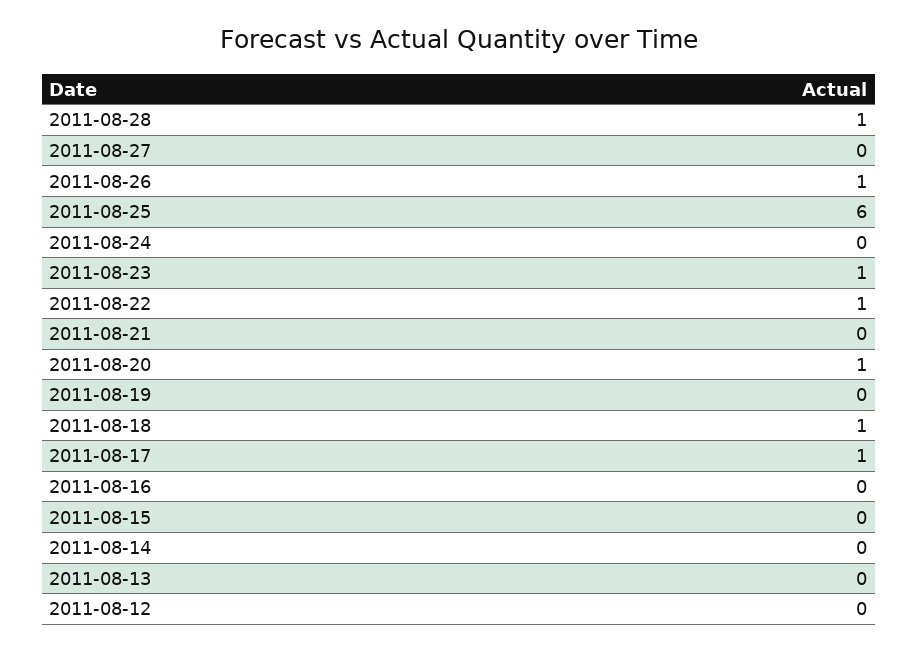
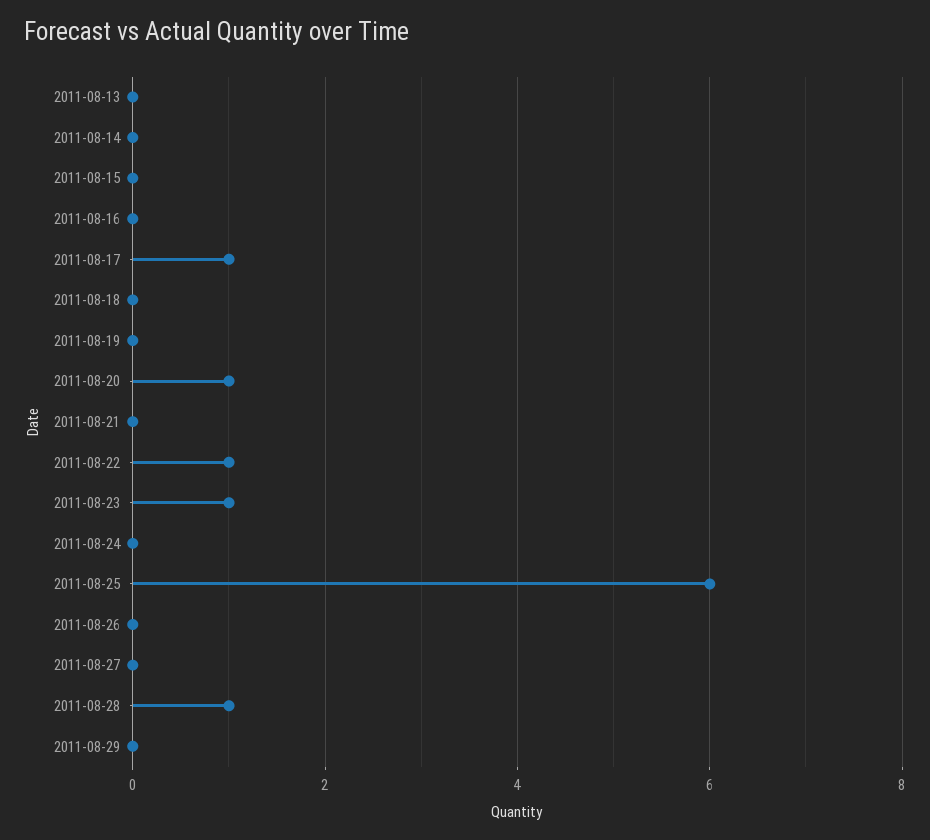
2011-08-26: 1 -> 0
2011-08-18: 1 -> 0
2011-08-12: 0 -> none
2011-08-29: none -> 0

